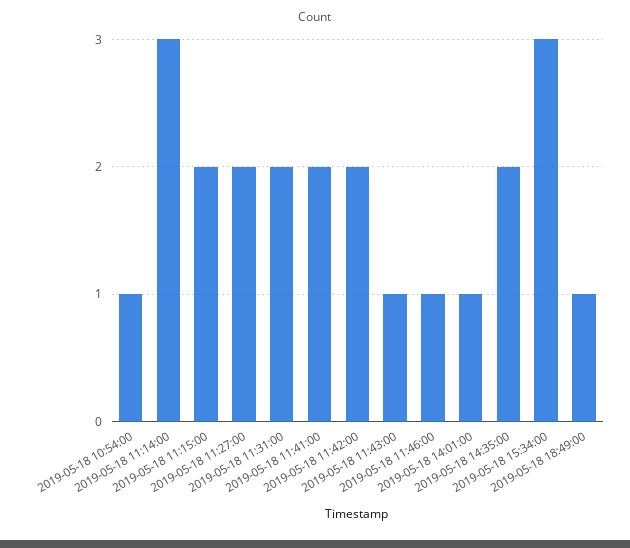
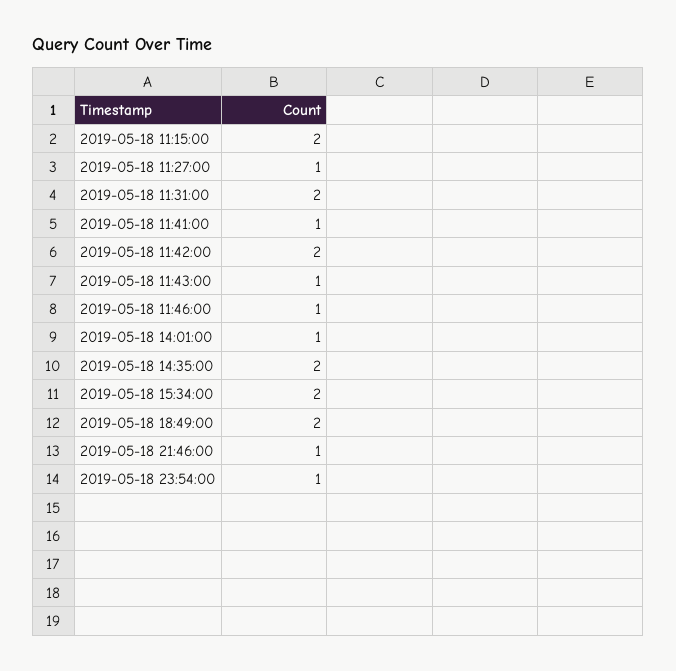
2019-05-18 10:54:00: 1 -> none
2019-05-18 11:14:00: 3 -> none
2019-05-18 11:27:00: 2 -> 1
2019-05-18 11:41:00: 2 -> 1
2019-05-18 15:34:00: 3 -> 2
2019-05-18 18:49:00: 1 -> 2
2019-05-18 21:46:00: none -> 1
2019-05-18 23:54:00: none -> 1

